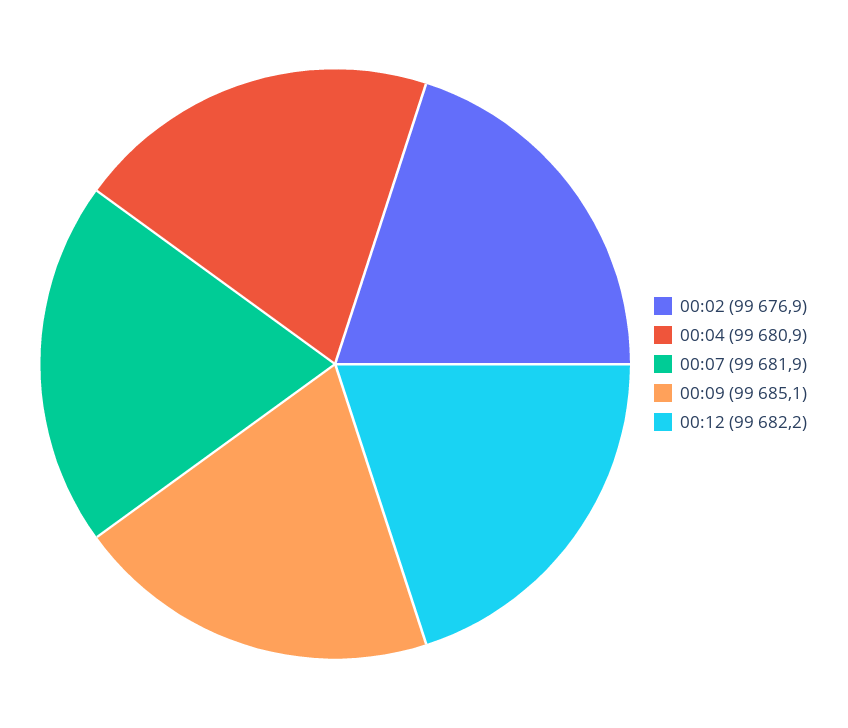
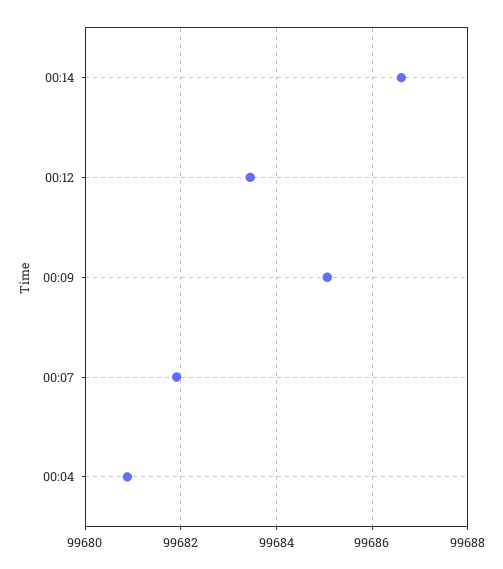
00:02: 99676.9 -> none
00:12: 99682.2 -> 99683.4
00:14: none -> 99686.6

